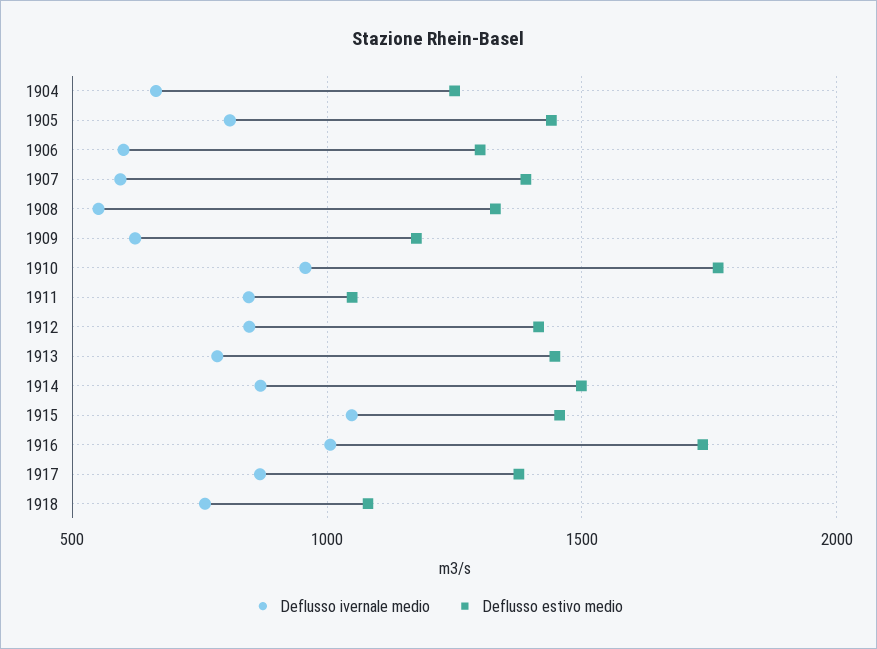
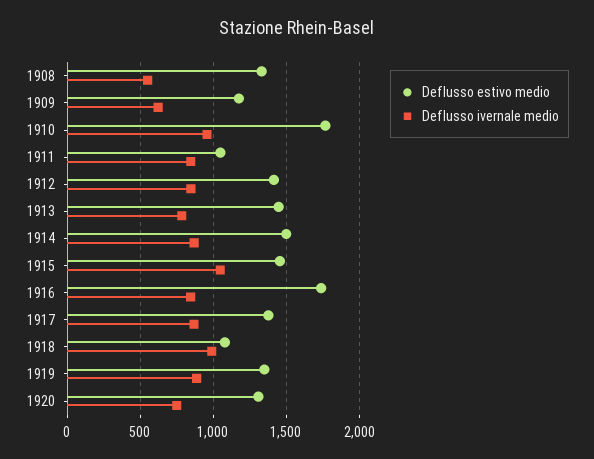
Deflusso ivernale medio, 1904: 650 -> none
Deflusso estivo medio, 1904: 1250 -> none
Deflusso ivernale medio, 1905: 800 -> none
Deflusso estivo medio, 1905: 1450 -> none
Deflusso ivernale medio, 1906: 600 -> none
Deflusso estivo medio, 1906: 1300 -> none
Deflusso ivernale medio, 1907: 600 -> none
Deflusso estivo medio, 1907: 1400 -> none
Deflusso ivernale medio, 1916: 1000 -> 850
Deflusso ivernale medio, 1918: 750 -> 1000
Deflusso estivo medio, 1919: none -> 1350
Deflusso ivernale medio, 1919: none -> 900
Deflusso estivo medio, 1920: none -> 1300
Deflusso ivernale medio, 1920: none -> 750

